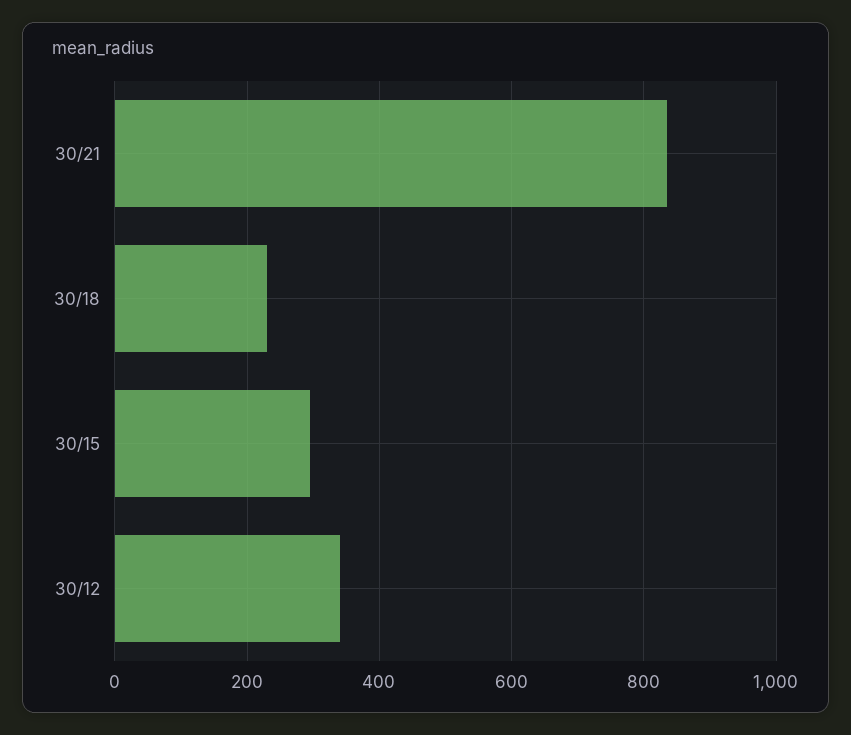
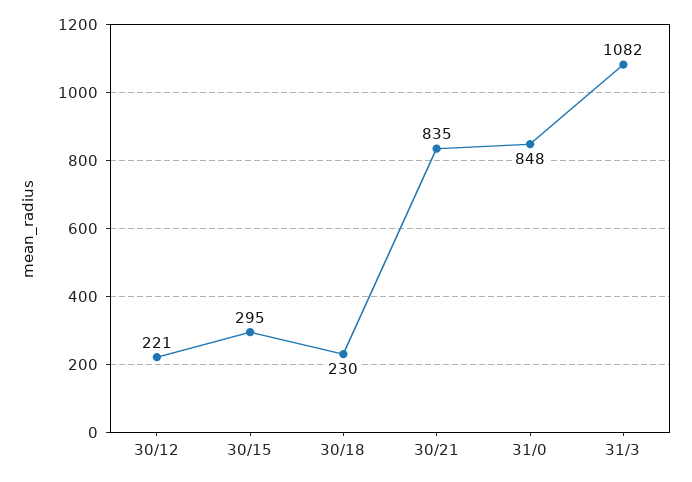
30/12: 340 -> 221
31/0: none -> 848
31/3: none -> 1082

